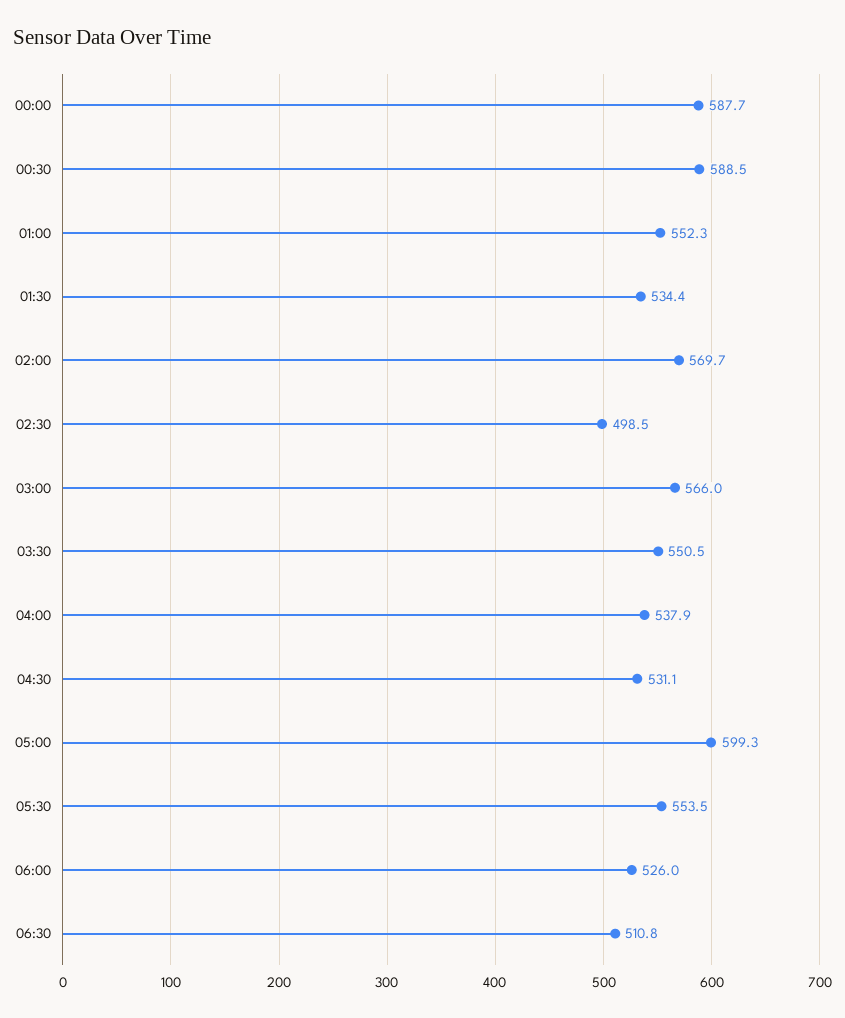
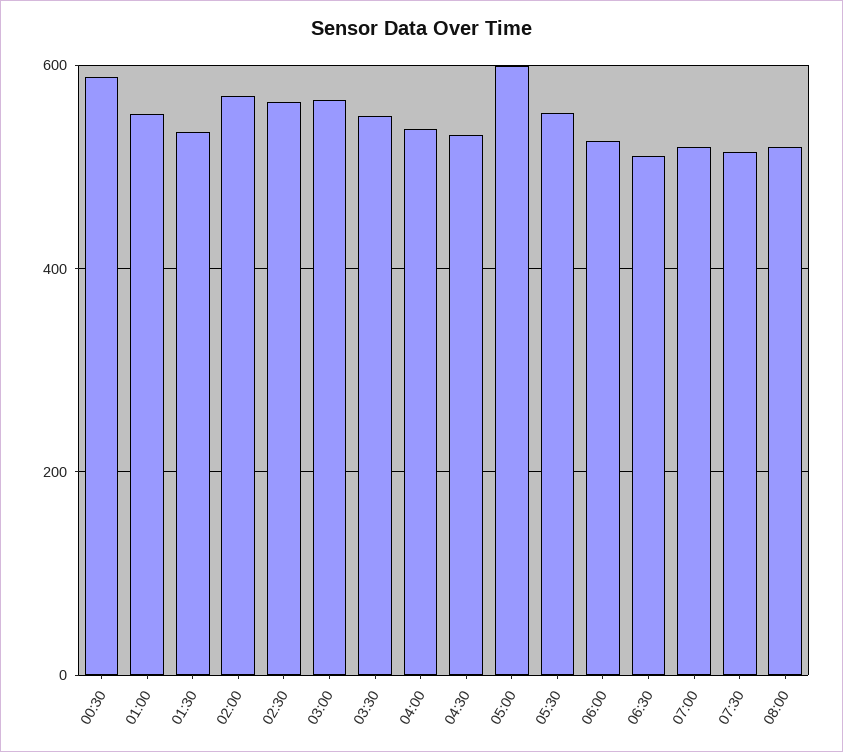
00:00: 587.7 -> none
02:30: 498.5 -> 560
07:00: none -> 520
07:30: none -> 520
08:00: none -> 520

